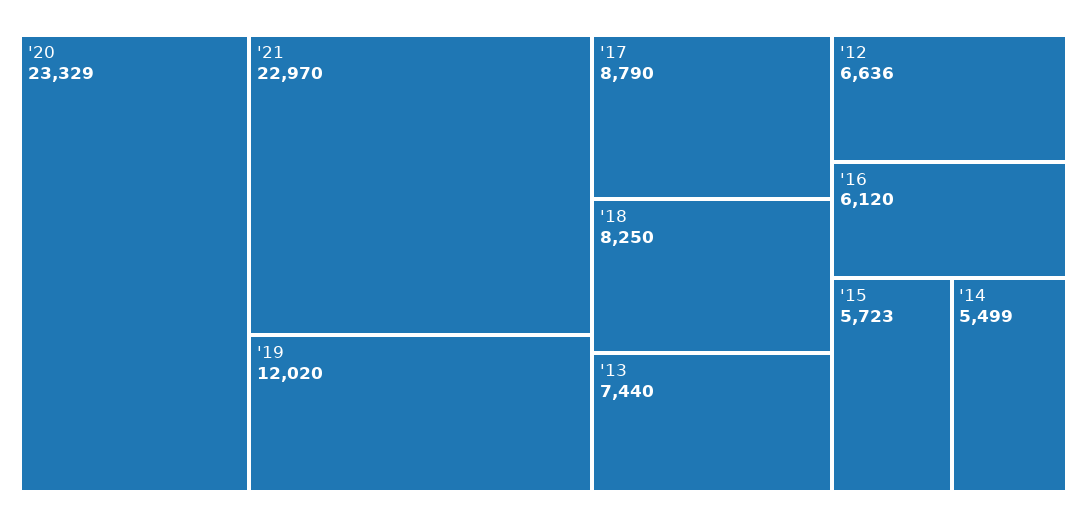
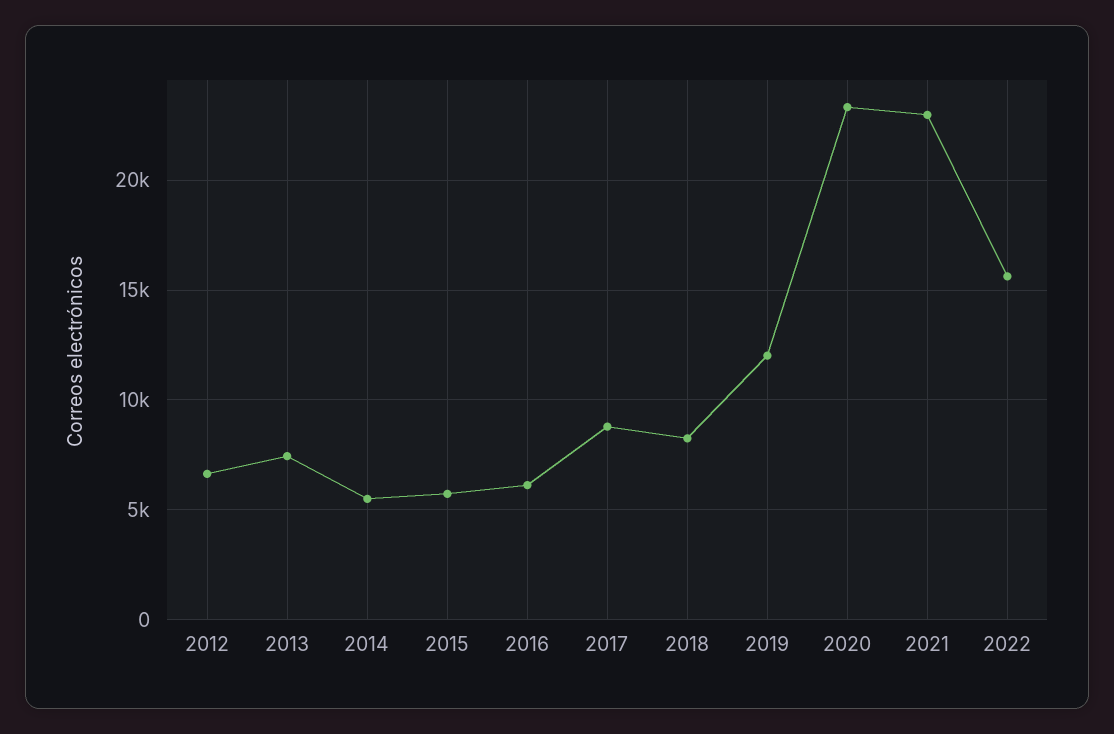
2022: none -> 15500

